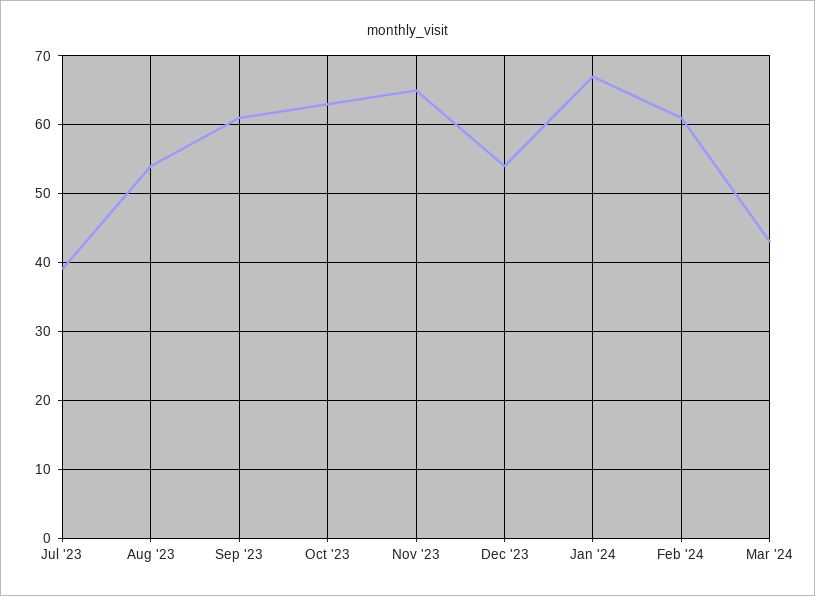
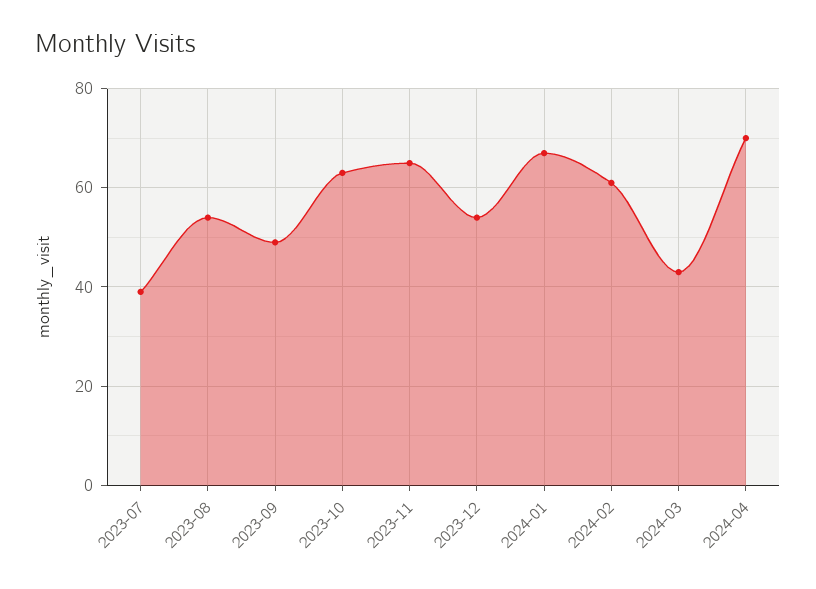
Sep '23: 61 -> 50
2024-04: none -> 70

